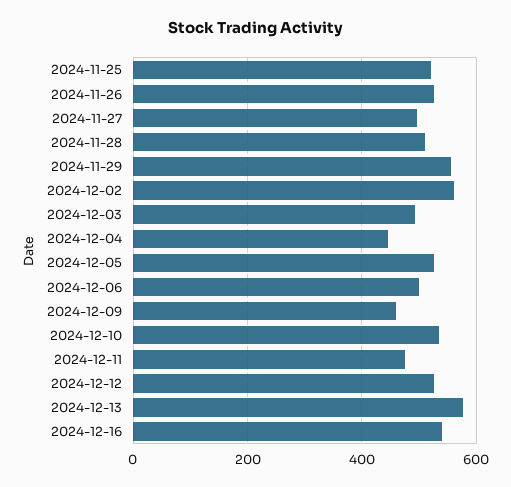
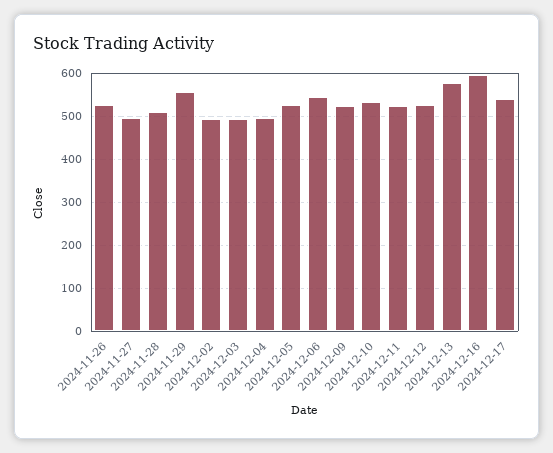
2024-11-25: 520 -> none
2024-12-02: 560 -> 500
2024-12-04: 440 -> 500
2024-12-06: 500 -> 540
2024-12-09: 460 -> 520
2024-12-11: 480 -> 520
2024-12-16: 540 -> 600
2024-12-17: none -> 540

